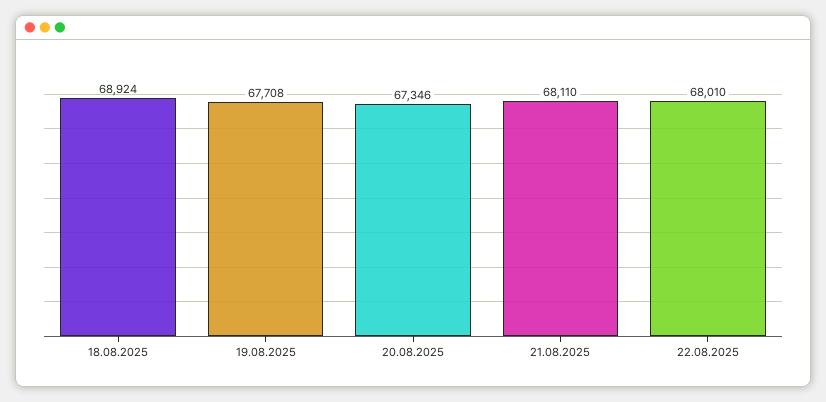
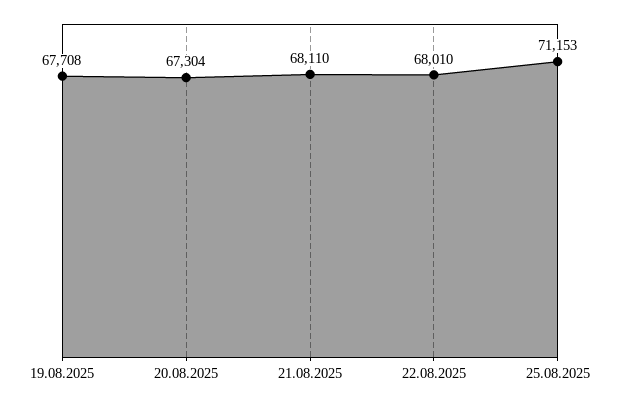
18.08.2025: 68924 -> none
20.08.2025: 67346 -> 67304
25.08.2025: none -> 71153

